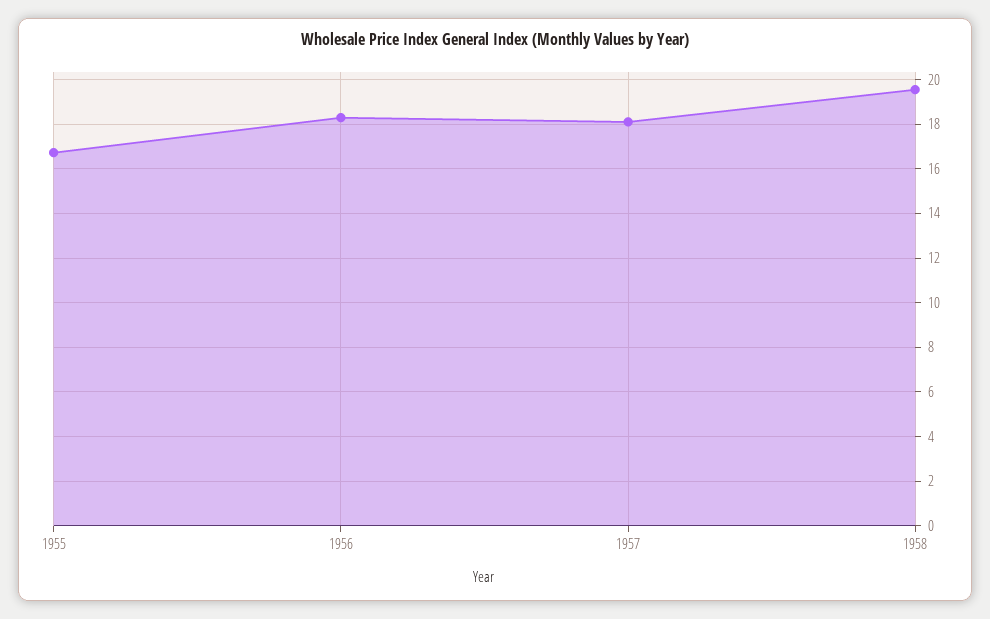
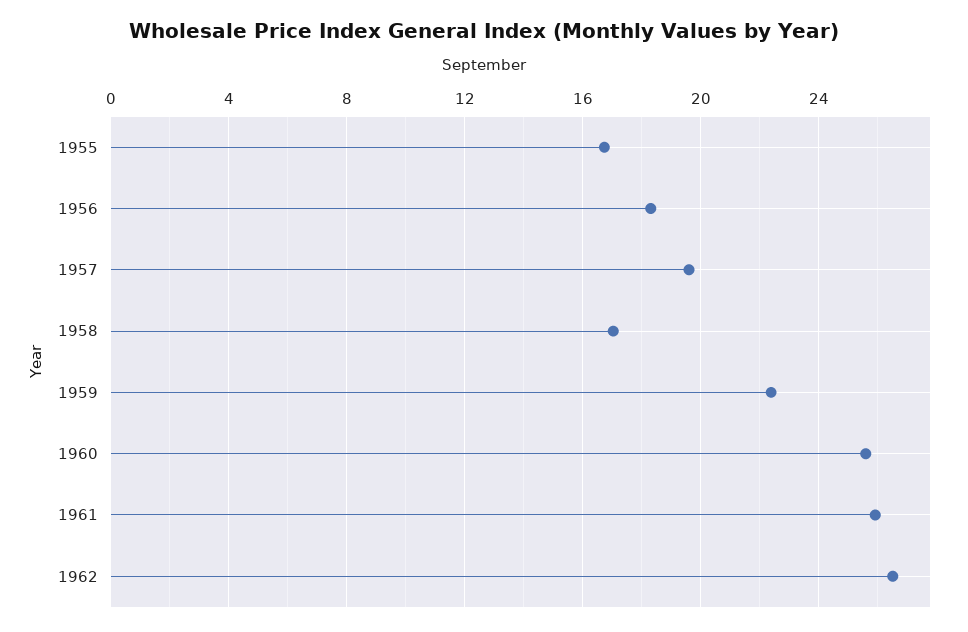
1957: 18 -> 19.5
1958: 19.5 -> 17
1959: none -> 22.5
1960: none -> 25.5
1961: none -> 26
1962: none -> 26.5

